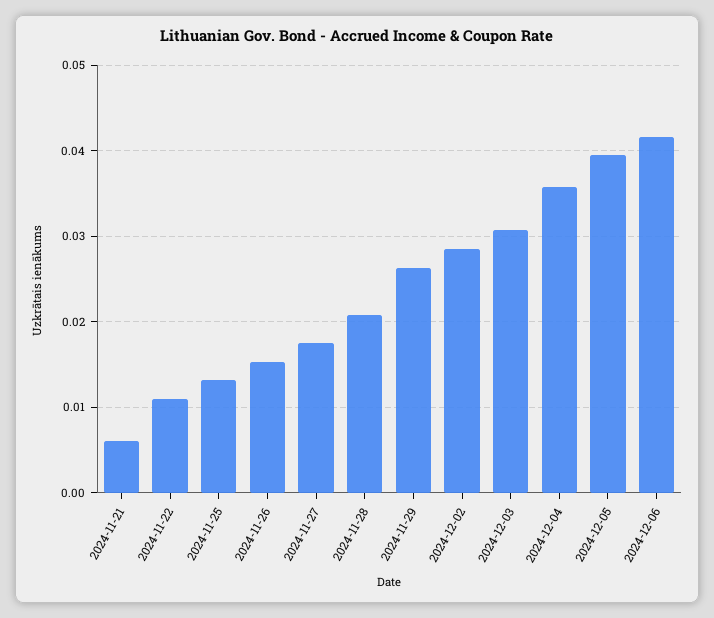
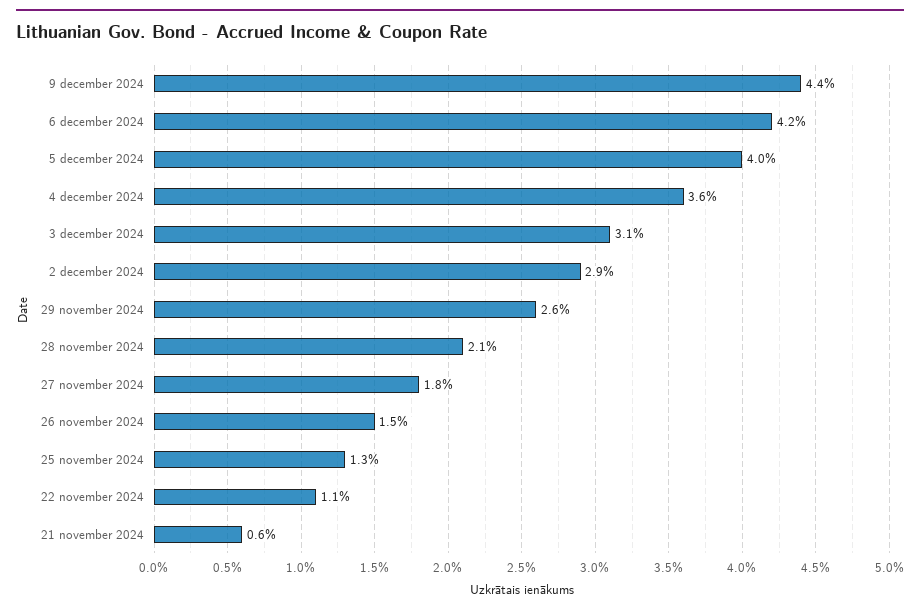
9 december 2024: none -> 0.044

